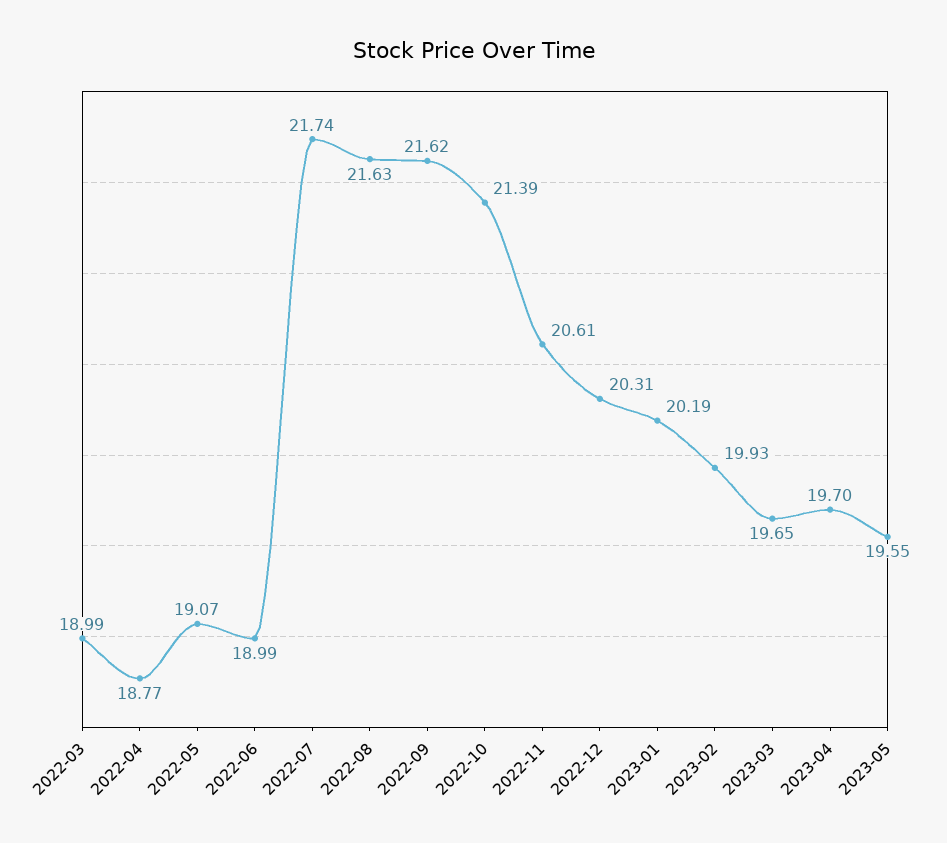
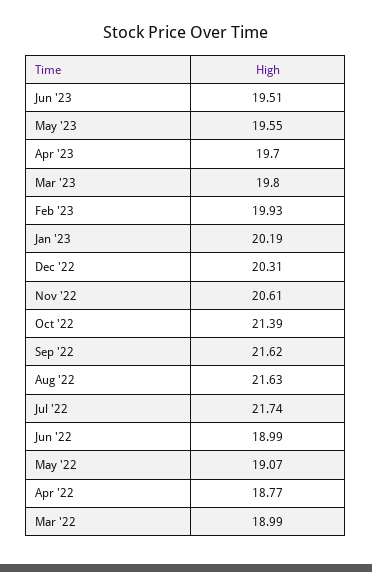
2023-03: 19.65 -> 19.8
Jun '23: none -> 19.51

